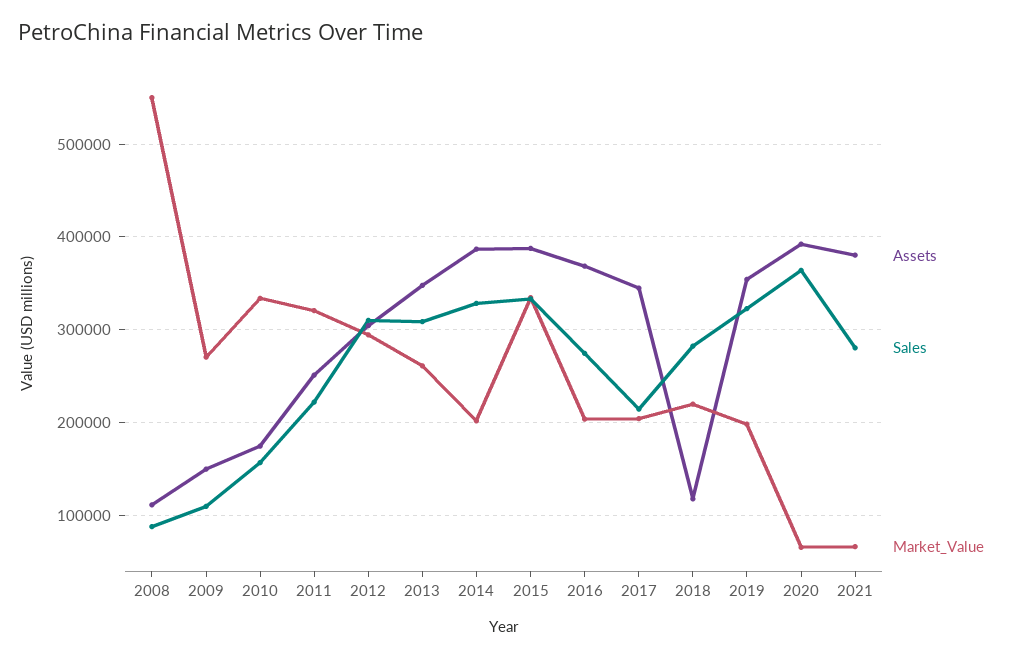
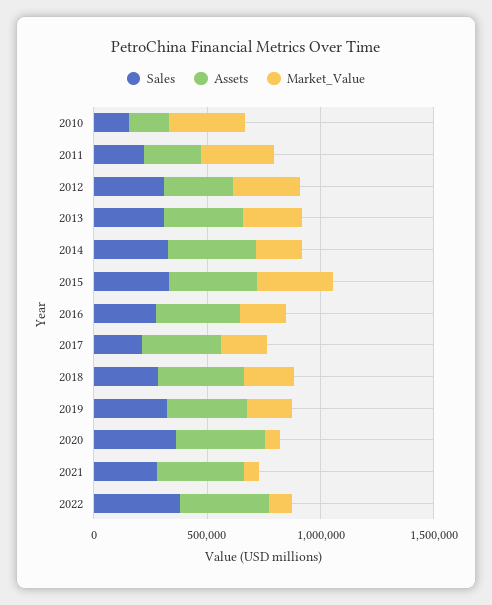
Assets, 2008: 110000 -> none
Sales, 2008: 90000 -> none
Market_Value, 2008: 550000 -> none
Assets, 2009: 150000 -> none
Sales, 2009: 110000 -> none
Market_Value, 2009: 270000 -> none
Assets, 2018: 120000 -> 400000
Sales, 2022: none -> 400000
Assets, 2022: none -> 400000
Market_Value, 2022: none -> 100000

